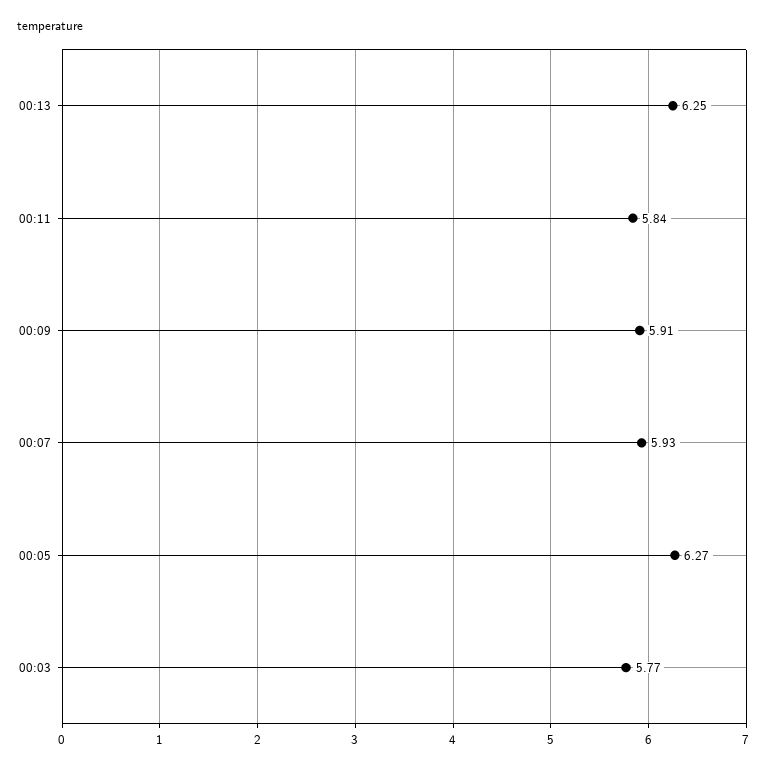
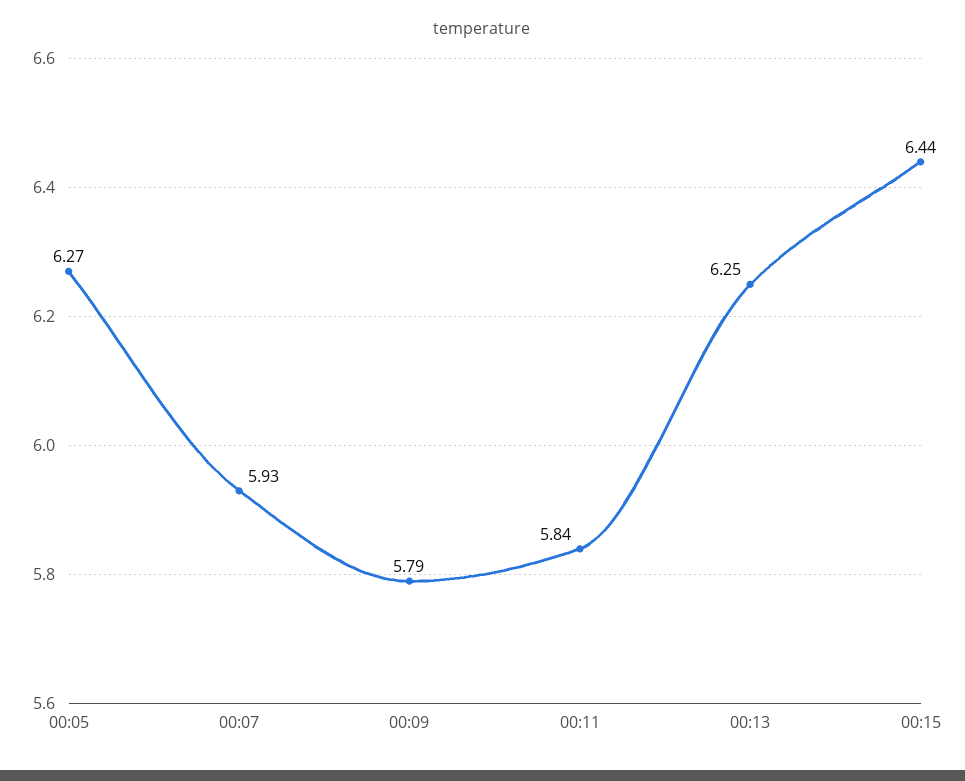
00:09: 5.91 -> 5.79
00:03: 5.77 -> none
00:15: none -> 6.44

